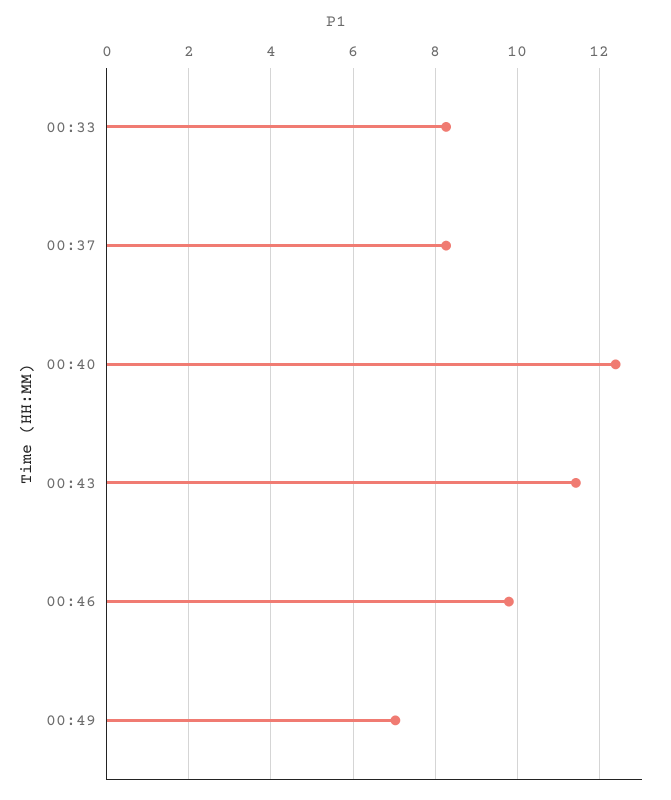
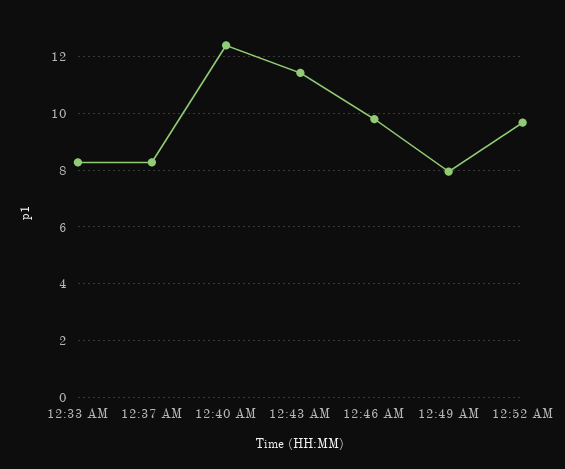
00:49: 7 -> 8
12:52 AM: none -> 9.75

